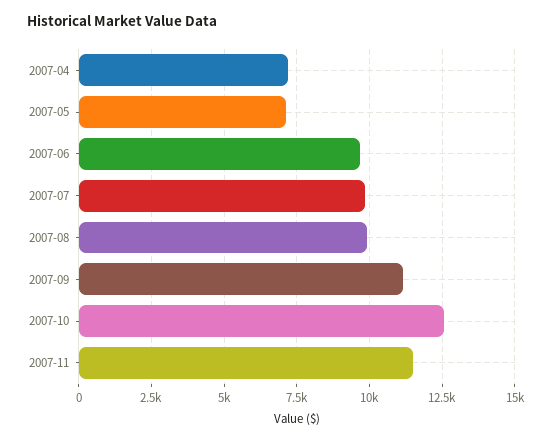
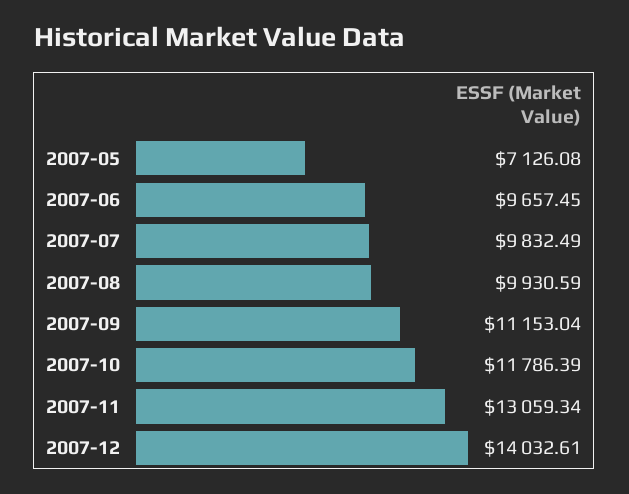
2007-04: 7250 -> none
2007-10: 12500 -> 11786.39
2007-11: 11500 -> 13059.34
2007-12: none -> 14032.61

